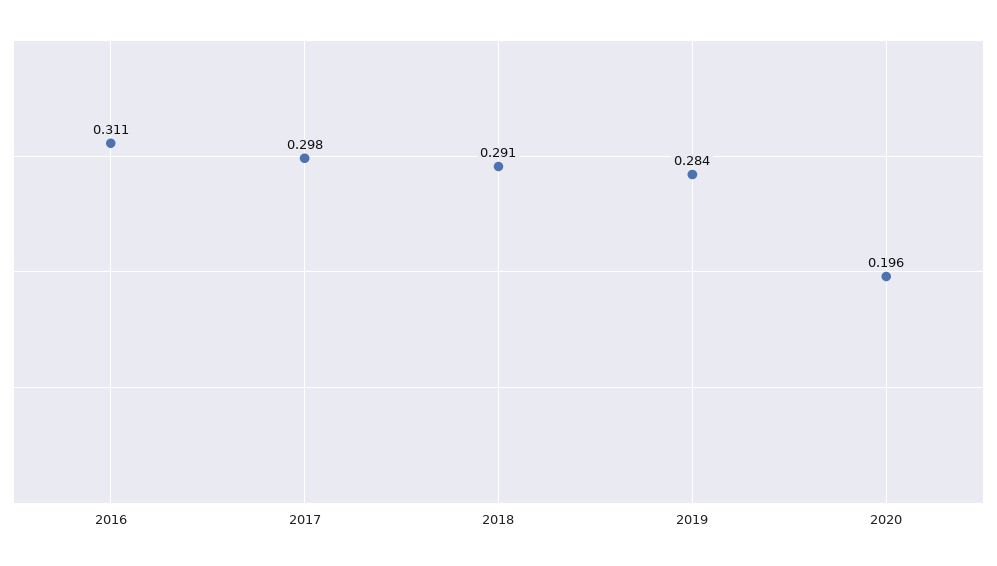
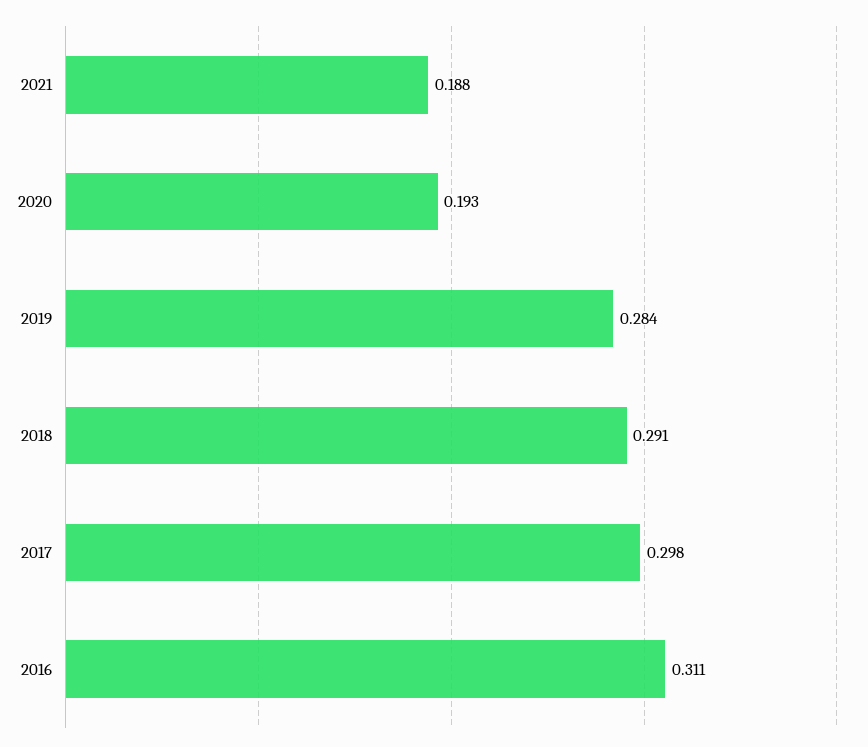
2020: 0.196 -> 0.193
2021: none -> 0.188

